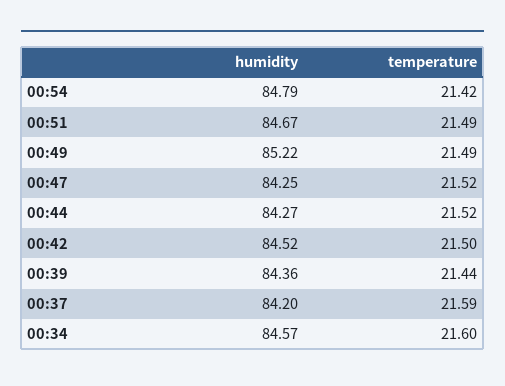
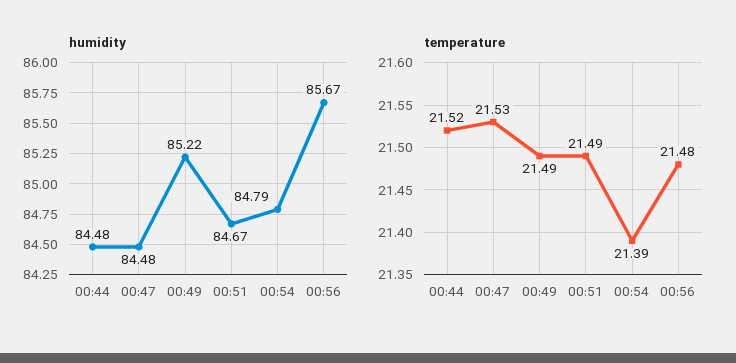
temperature, 00:54: 21.42 -> 21.39
humidity, 00:47: 84.25 -> 84.48
temperature, 00:47: 21.52 -> 21.53
humidity, 00:44: 84.27 -> 84.48
humidity, 00:42: 84.52 -> none
temperature, 00:42: 21.5 -> none
humidity, 00:39: 84.36 -> none
temperature, 00:39: 21.44 -> none
humidity, 00:37: 84.2 -> none
temperature, 00:37: 21.59 -> none
humidity, 00:34: 84.57 -> none
temperature, 00:34: 21.6 -> none
humidity, 00:56: none -> 85.67
temperature, 00:56: none -> 21.48

